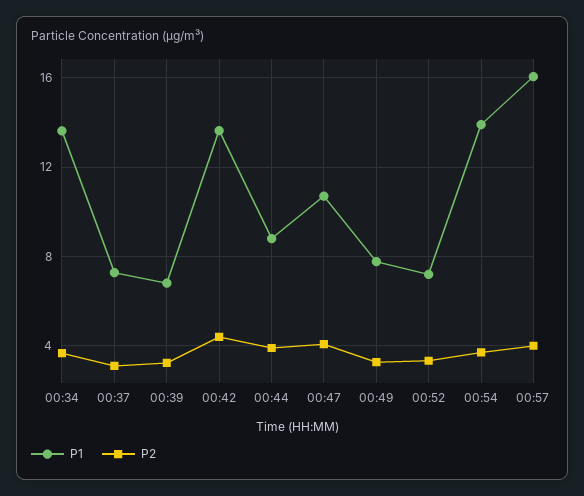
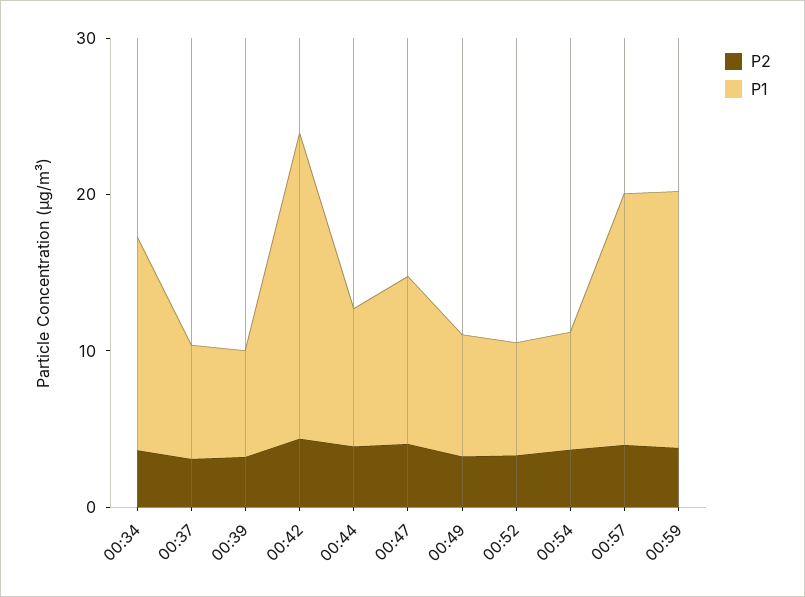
P1, 00:42: 13.5 -> 20
P1, 00:54: 14 -> 8
P2, 00:59: none -> 4
P1, 00:59: none -> 16

